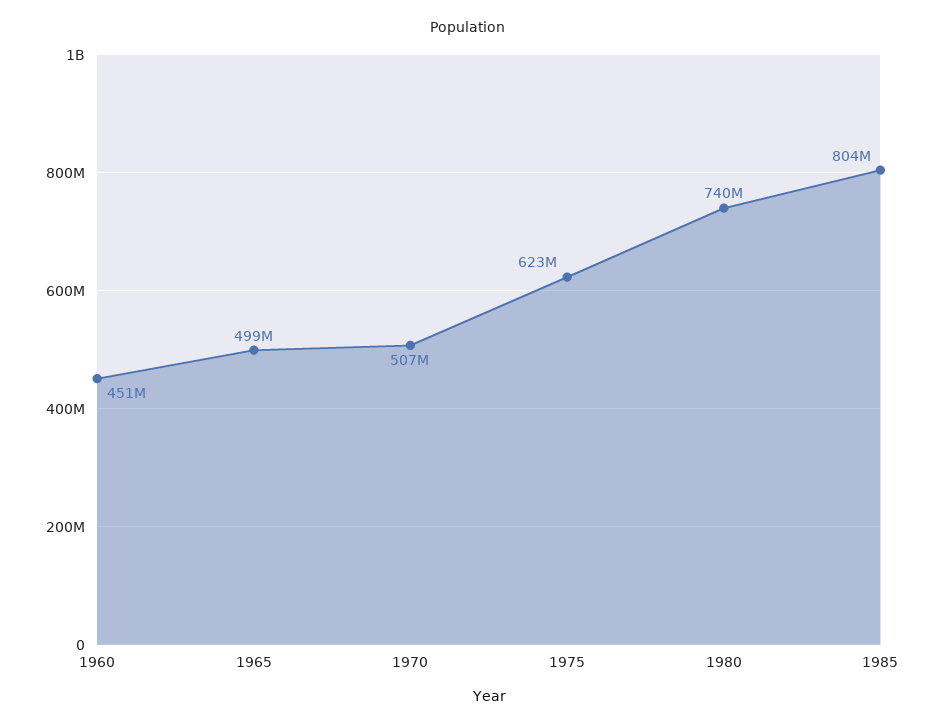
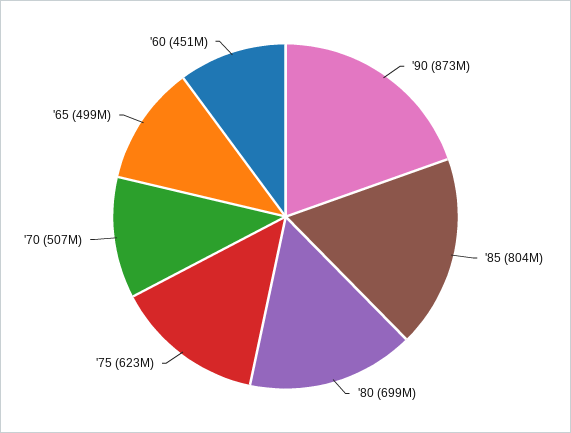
1980: 740000000 -> 699000000
'90: none -> 873000000

